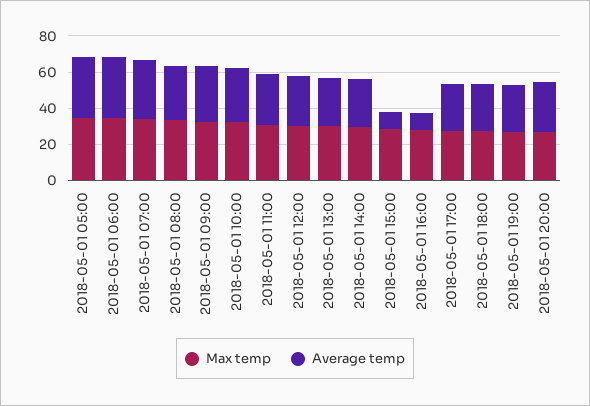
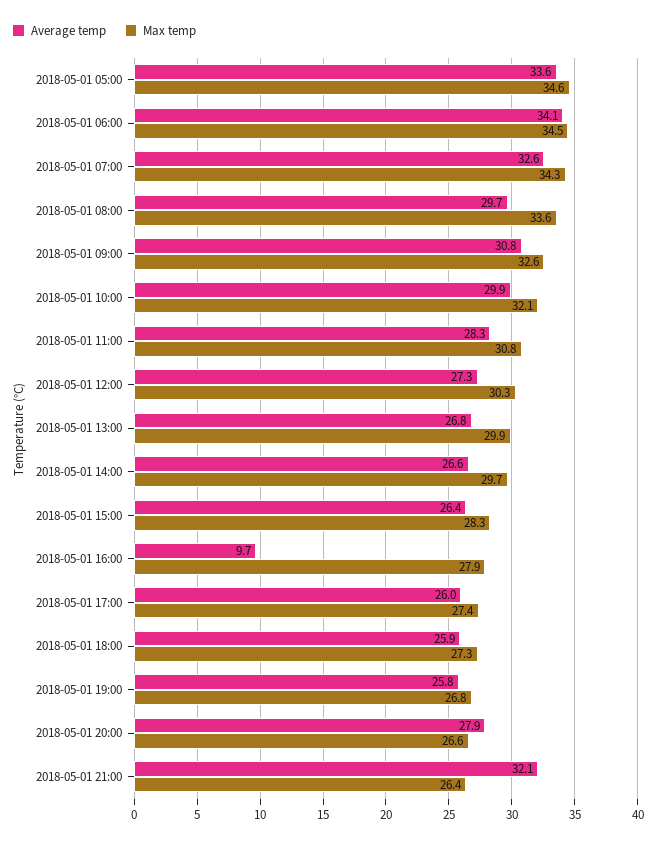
Average temp, 2018-05-01 15:00: 10 -> 26.4
Average temp, 2018-05-01 21:00: none -> 32.1
Max temp, 2018-05-01 21:00: none -> 26.4

